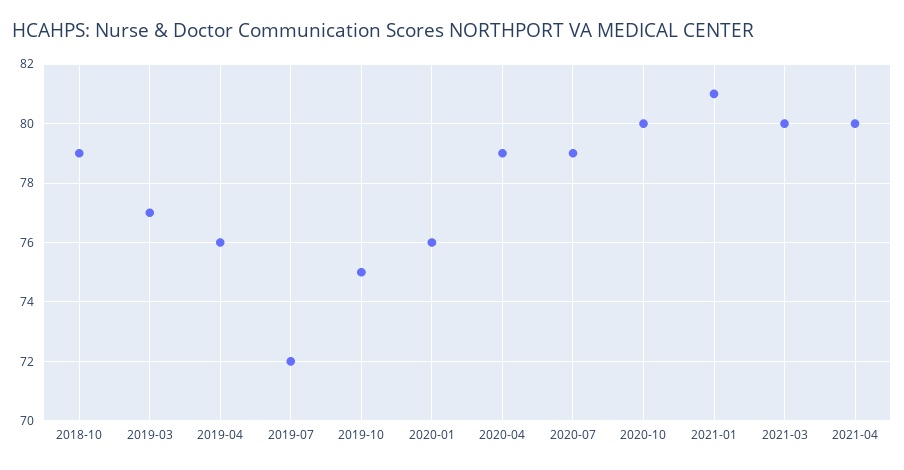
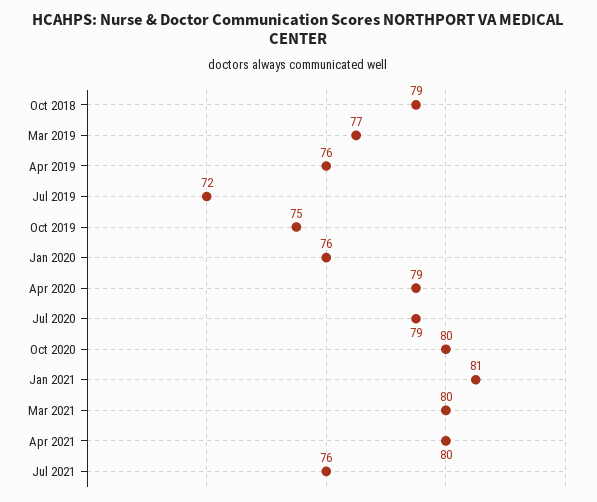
Jul 2021: none -> 76

